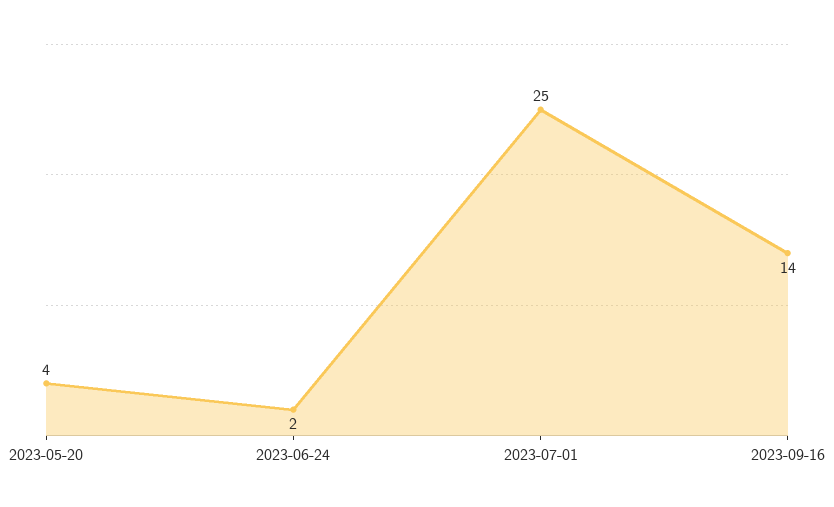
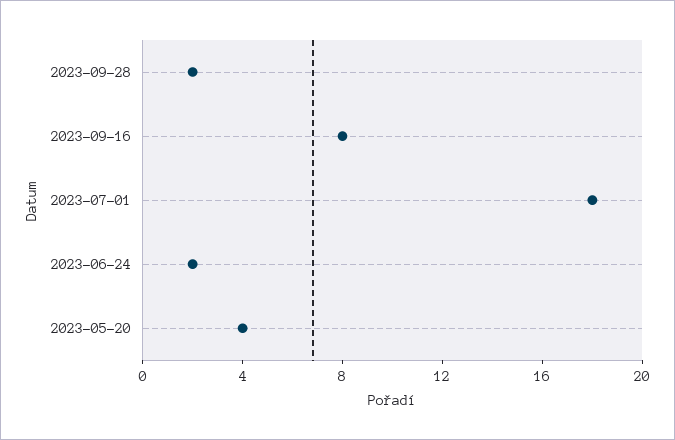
2023-07-01: 25 -> 18
2023-09-16: 14 -> 8
2023-09-28: none -> 2

